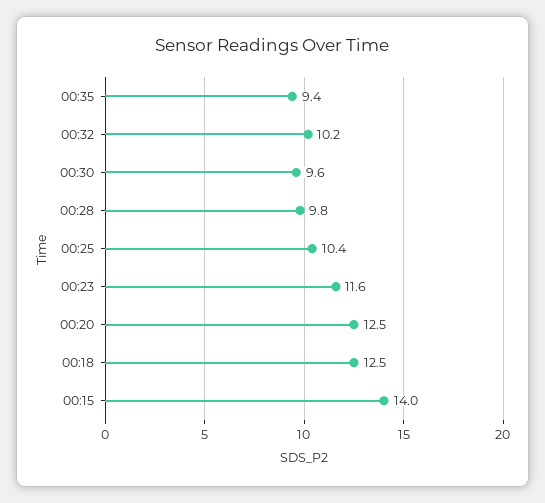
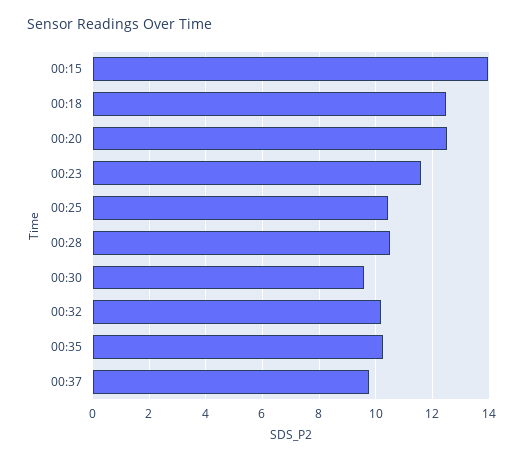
00:35: 9.4 -> 10.25
00:28: 9.8 -> 10.5
00:37: none -> 9.75

